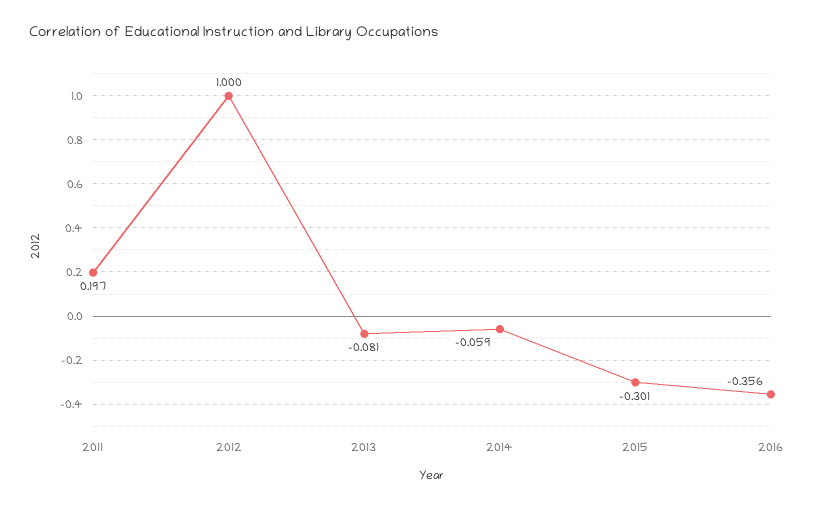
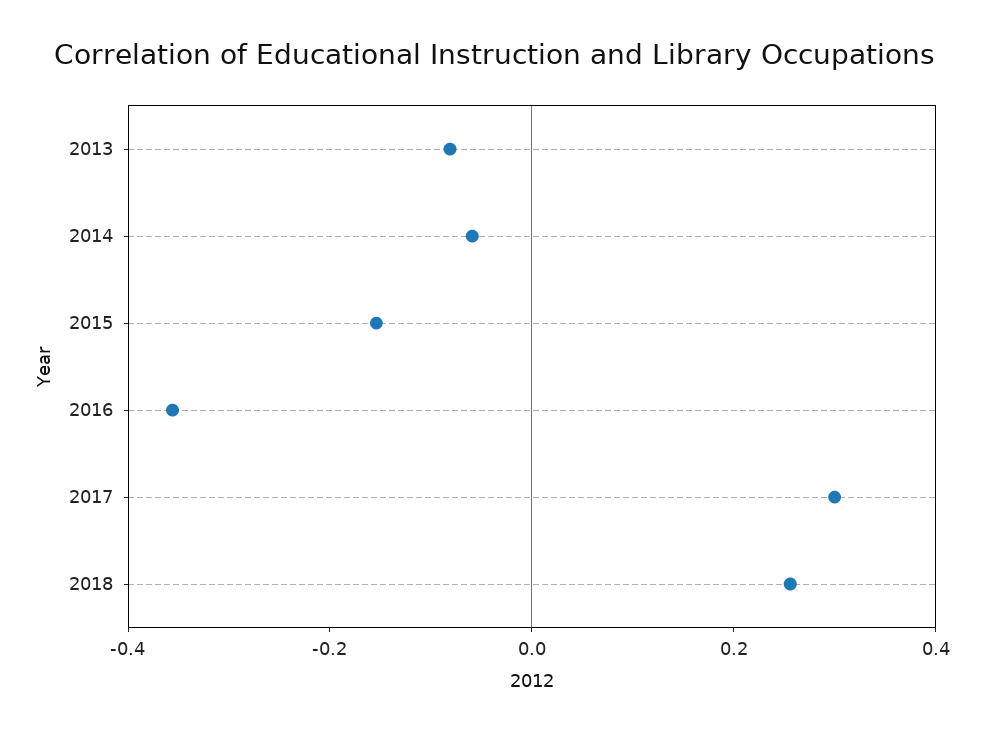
2011: 0.197 -> none
2012: 1 -> none
2015: -0.301 -> -0.15
2017: none -> 0.3
2018: none -> 0.25

